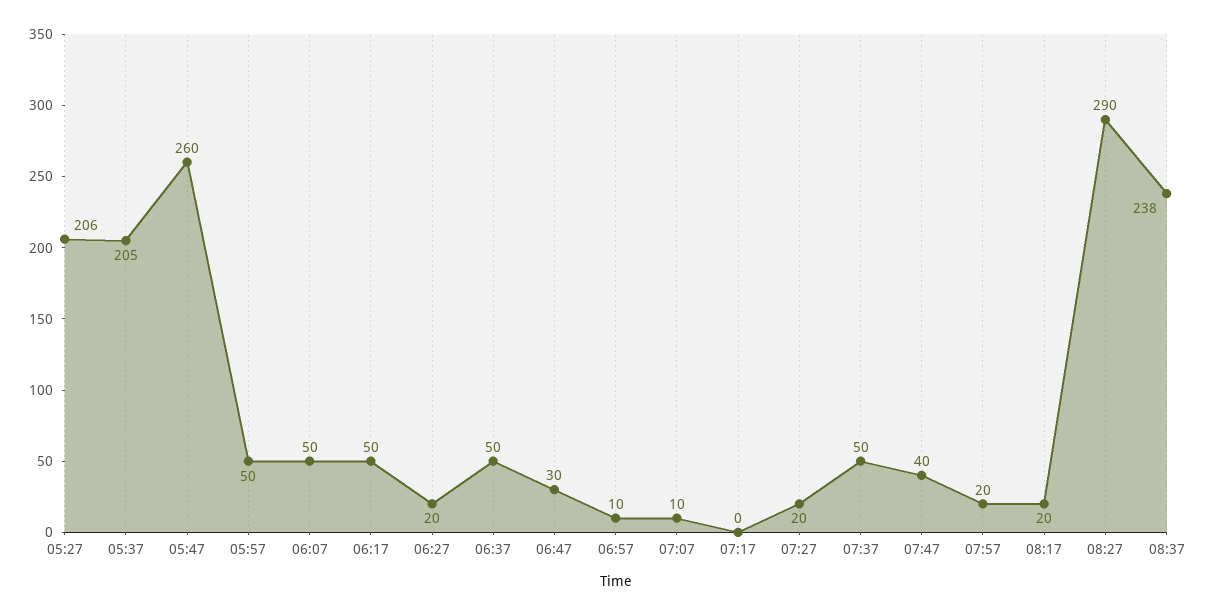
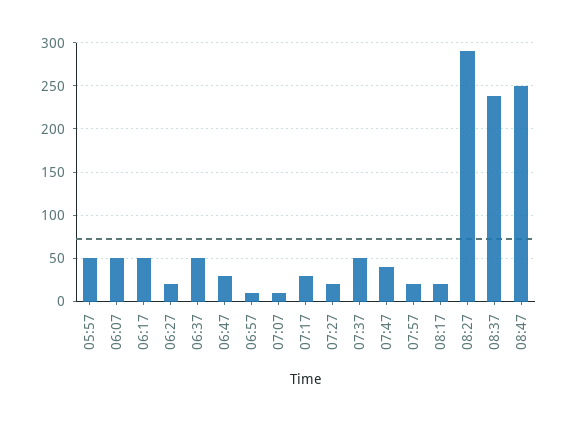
05:27: 206 -> none
05:37: 205 -> none
05:47: 260 -> none
07:17: 0 -> 30
08:47: none -> 250

